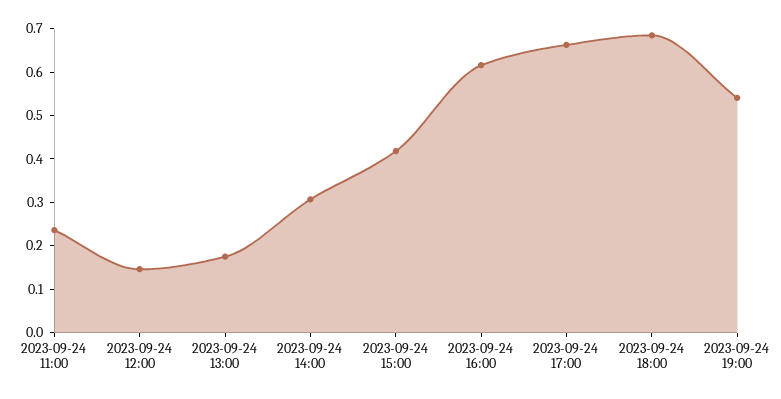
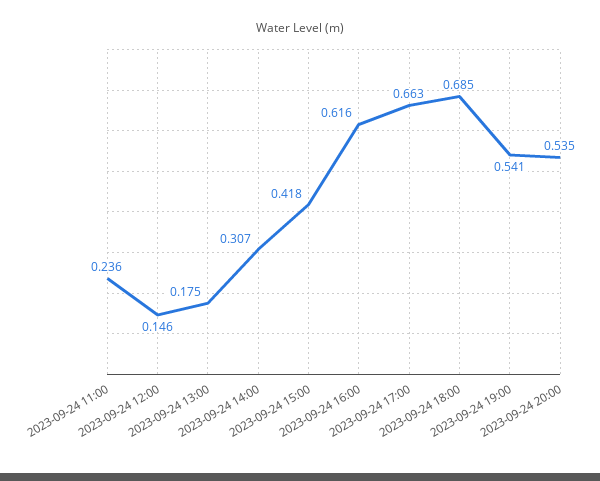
2023-09-24 20:00: none -> 0.535

